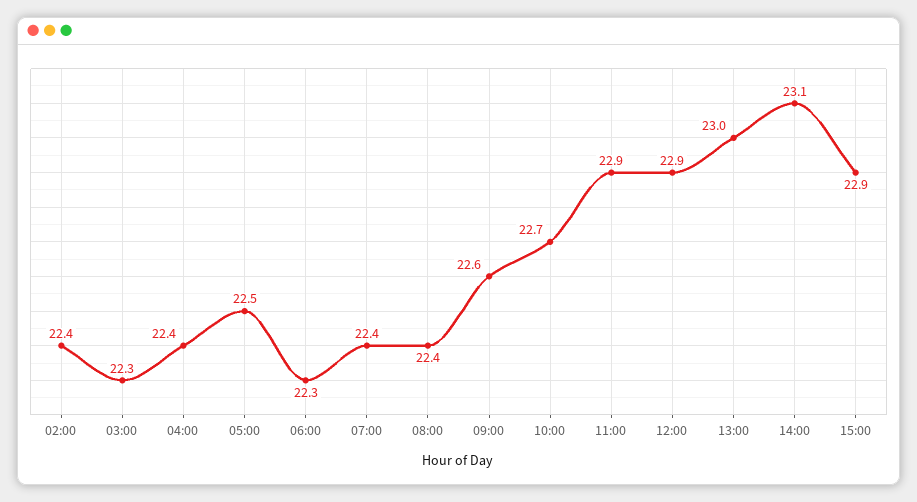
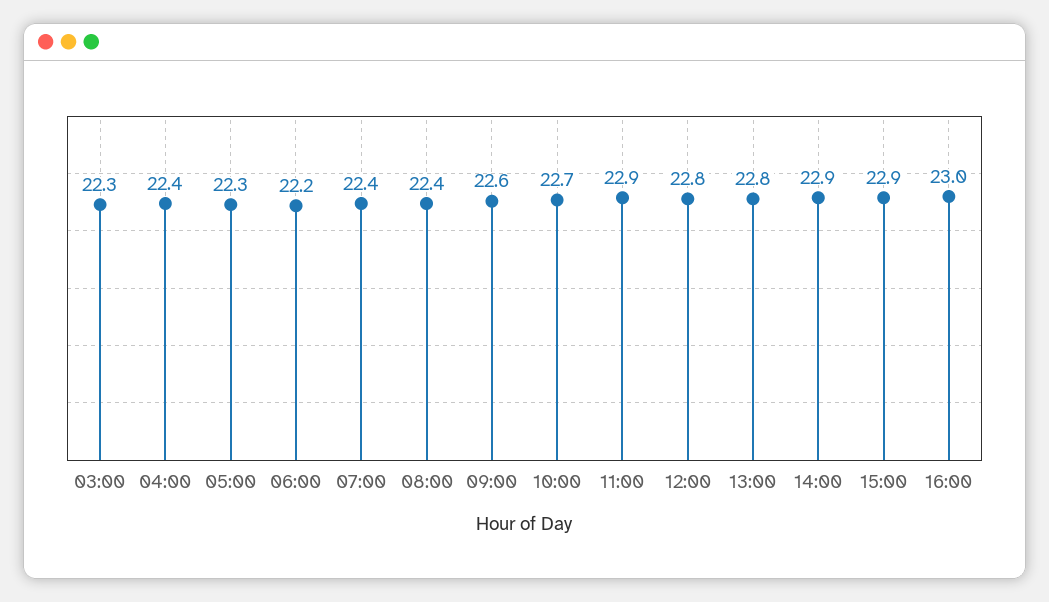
02:00: 22.4 -> none
05:00: 22.5 -> 22.3
06:00: 22.3 -> 22.2
12:00: 22.9 -> 22.8
13:00: 23 -> 22.8
14:00: 23.1 -> 22.9
16:00: none -> 23

